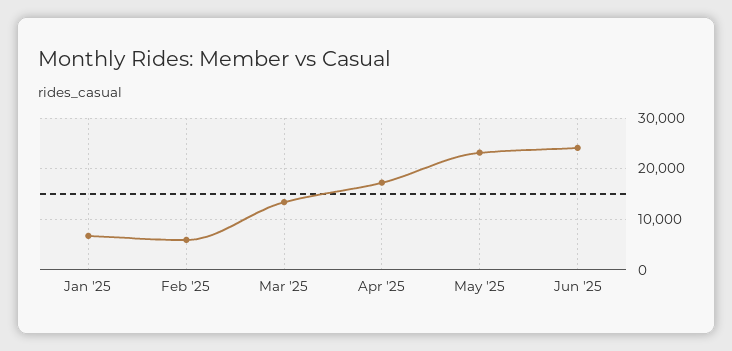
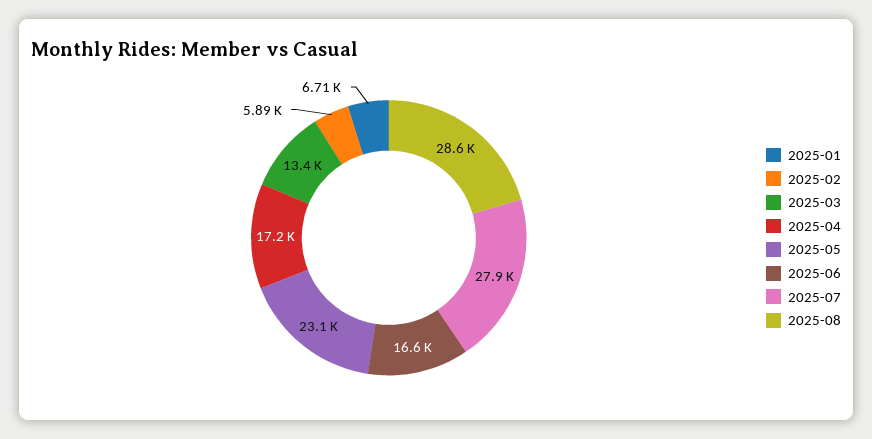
Jun '25: 24000 -> 16600
2025-07: none -> 27900
2025-08: none -> 28600

